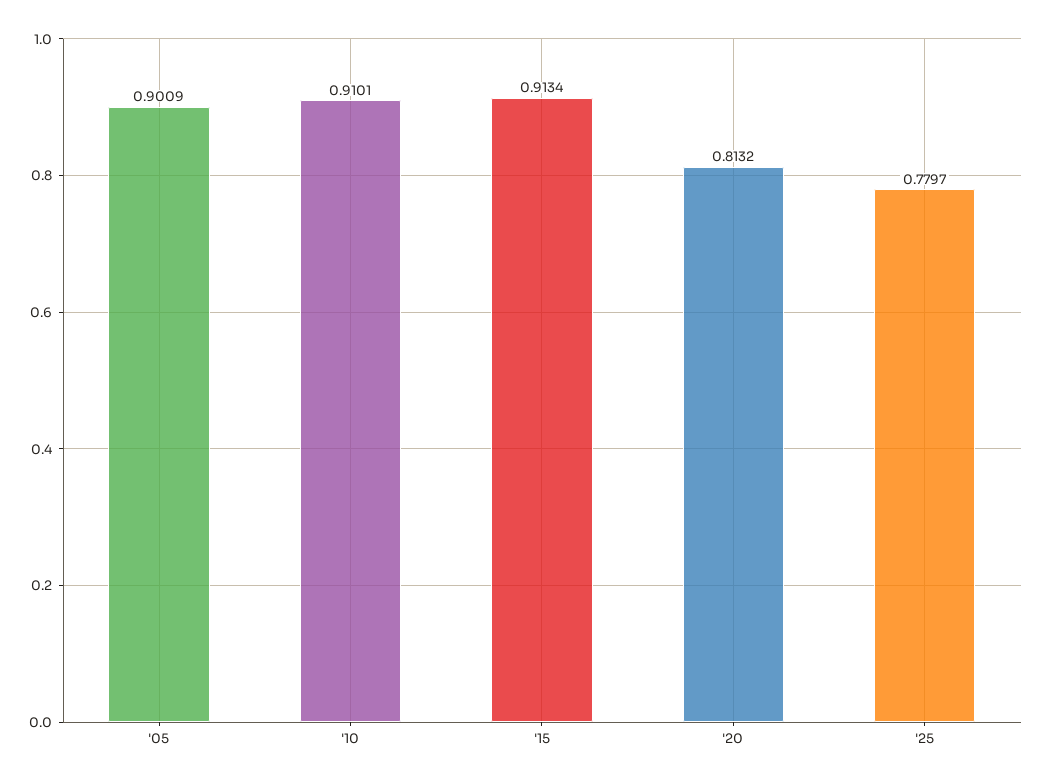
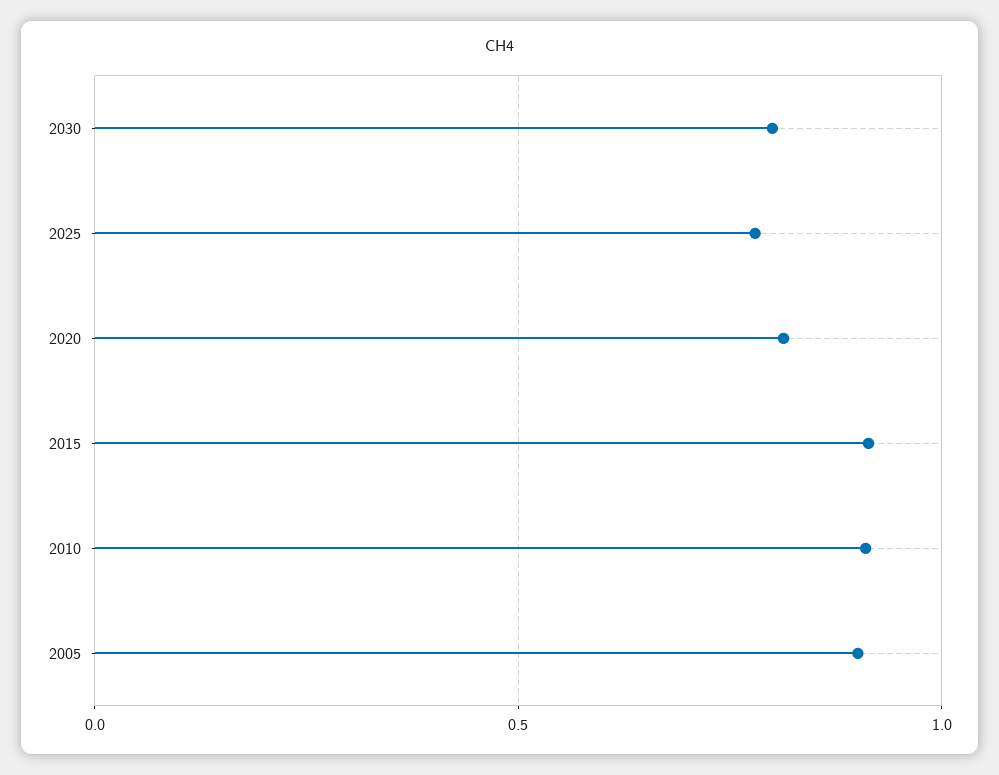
2030: none -> 0.8

